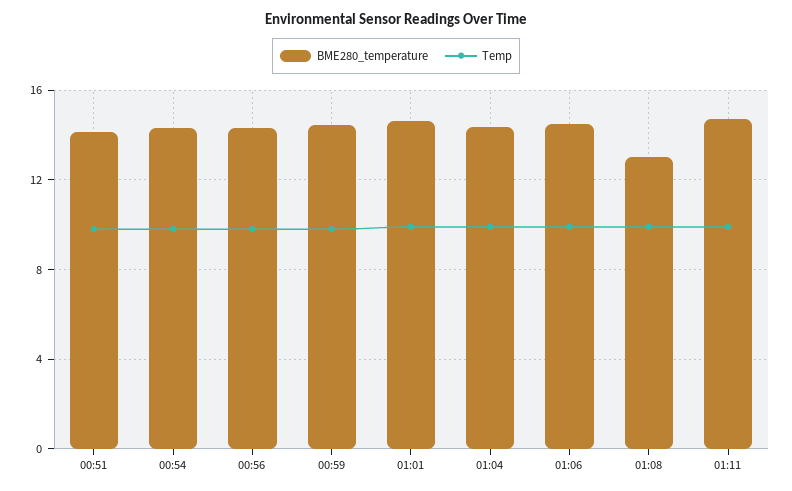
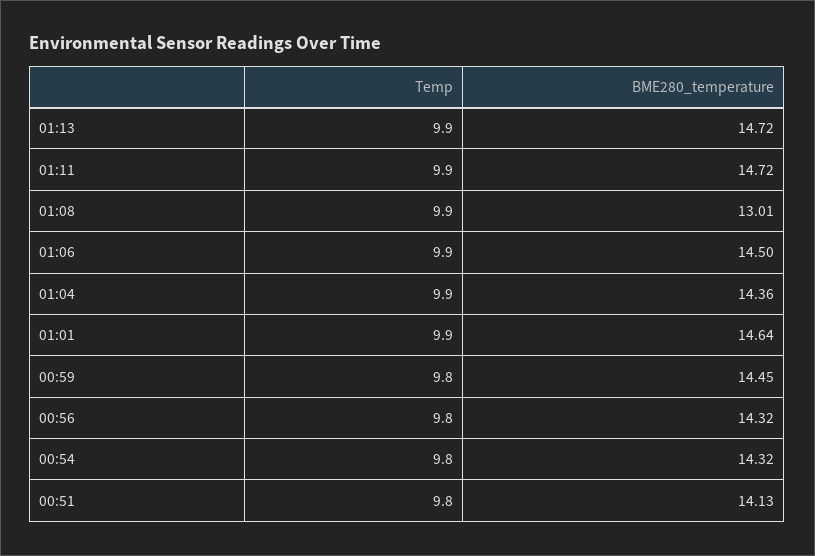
Temp, 01:13: none -> 9.9
BME280_temperature, 01:13: none -> 14.72

